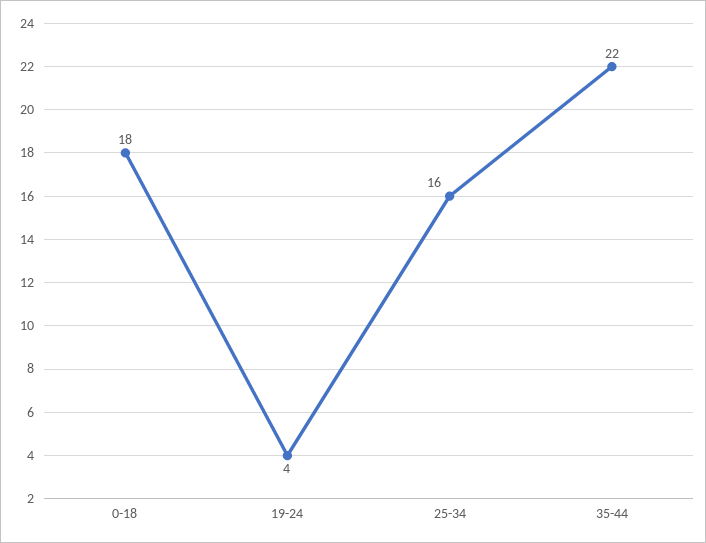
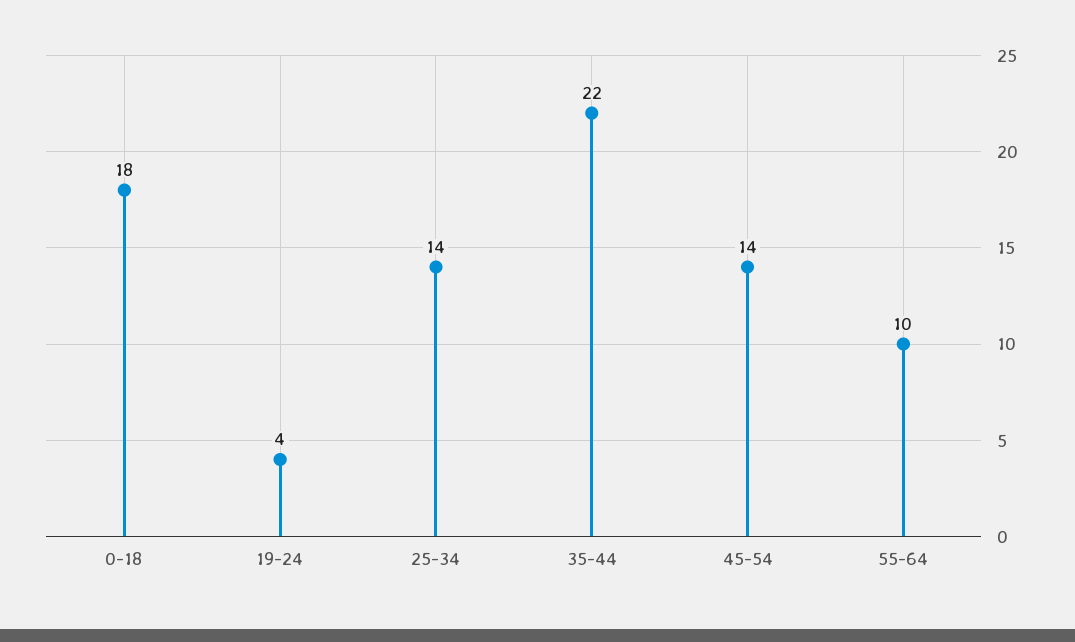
25-34: 16 -> 14
45-54: none -> 14
55-64: none -> 10

